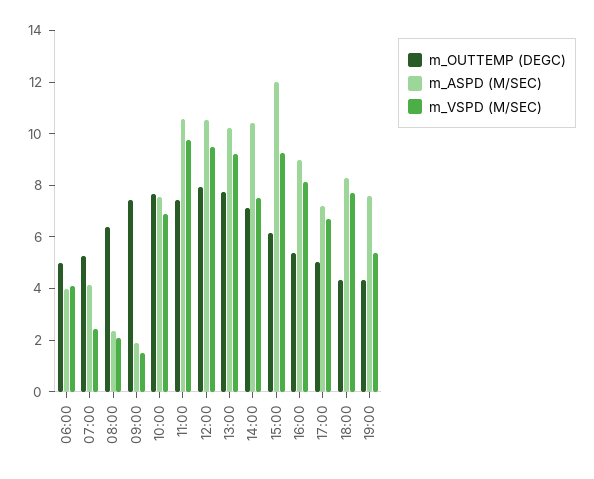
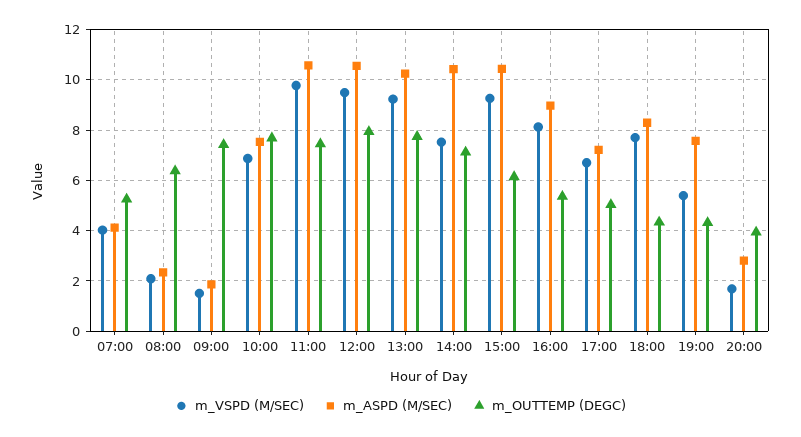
m_OUTTEMP (DEGC), 06:00: 5 -> none
m_ASPD (M/SEC), 06:00: 4 -> none
m_VSPD (M/SEC), 06:00: 4 -> none
m_VSPD (M/SEC), 07:00: 2.5 -> 4
m_ASPD (M/SEC), 15:00: 12 -> 10.5
m_VSPD (M/SEC), 20:00: none -> 1.75
m_ASPD (M/SEC), 20:00: none -> 2.75
m_OUTTEMP (DEGC), 20:00: none -> 4

